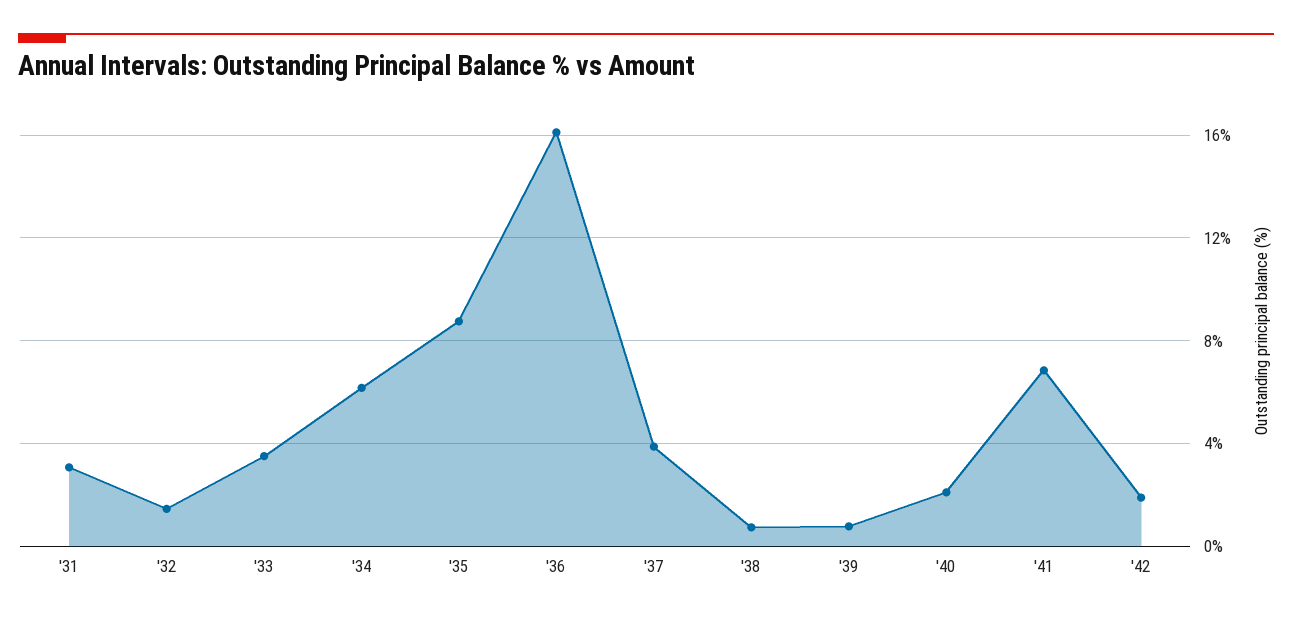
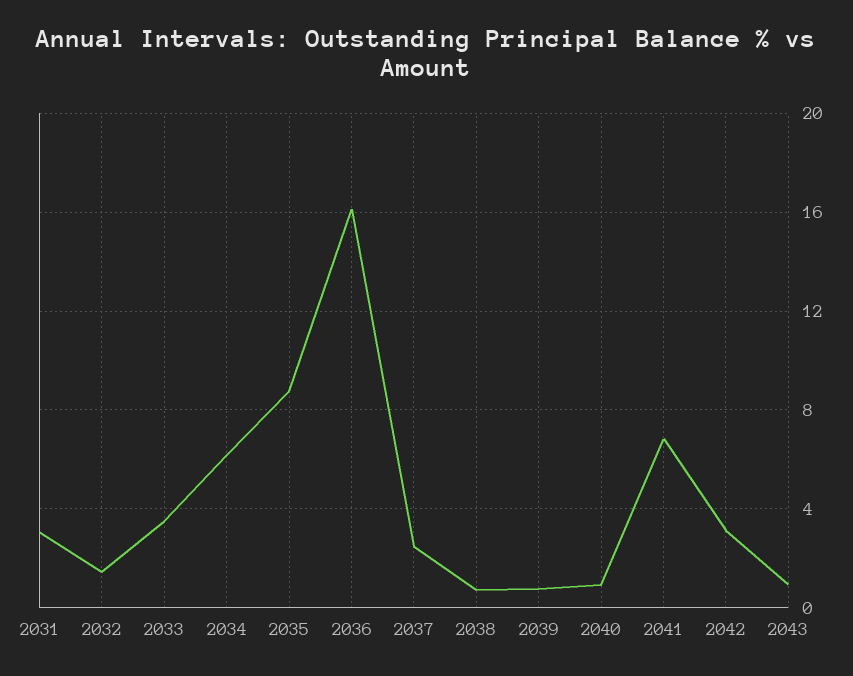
'37: 4 -> 2.5
'40: 2 -> 1
'42: 2 -> 3
2043: none -> 1

